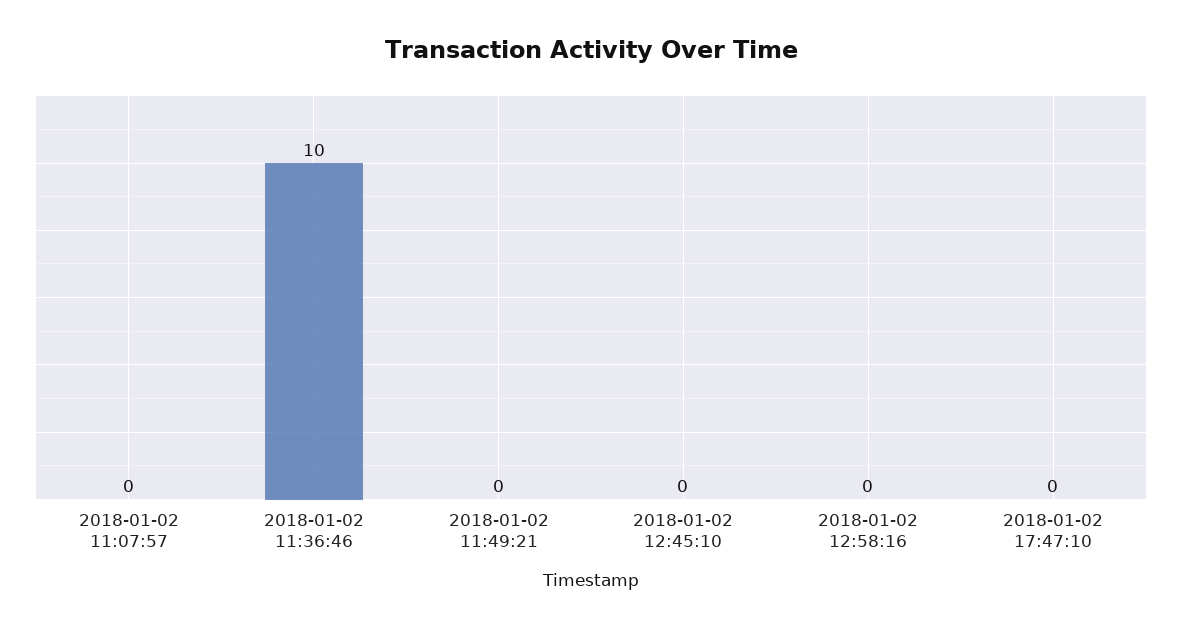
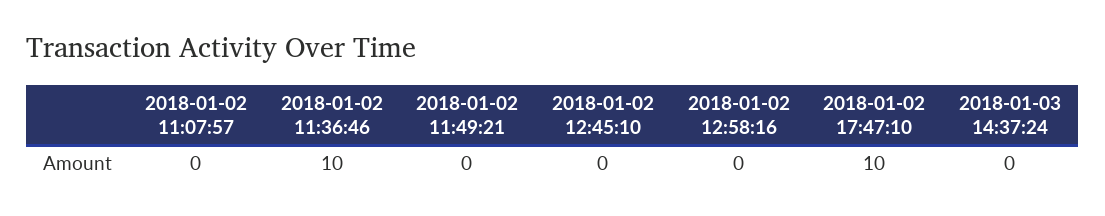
2018-01-02 17:47:10: 0 -> 10
2018-01-03 14:37:24: none -> 0

